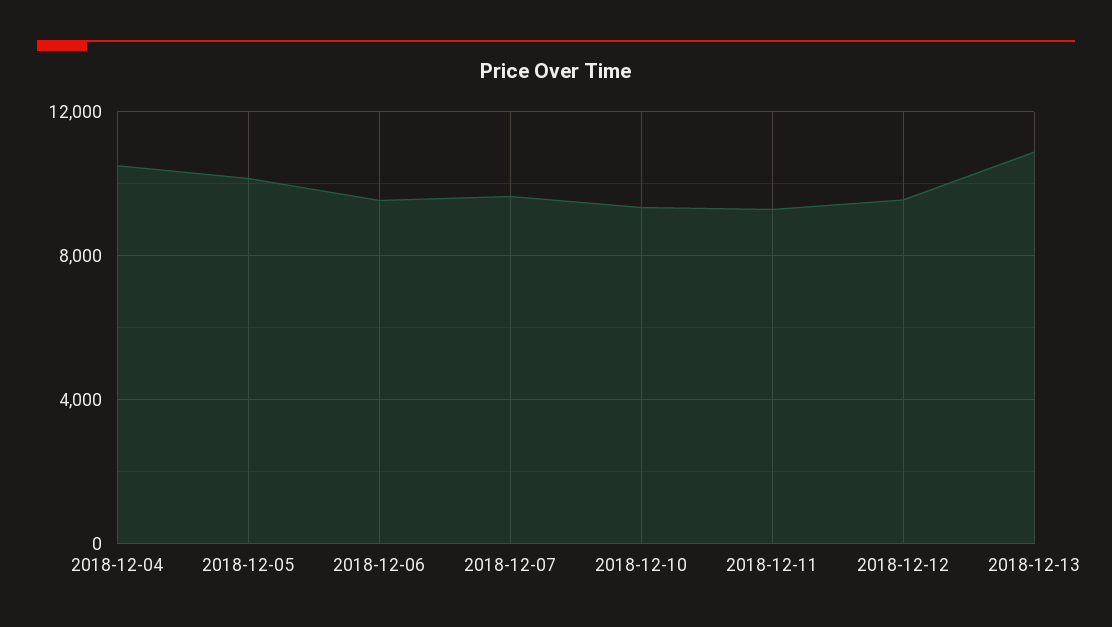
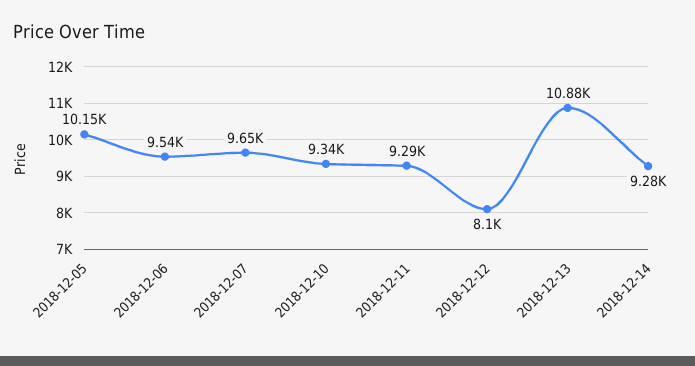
2018-12-04: 10500 -> none
2018-12-12: 9500 -> 8100
2018-12-14: none -> 9280

